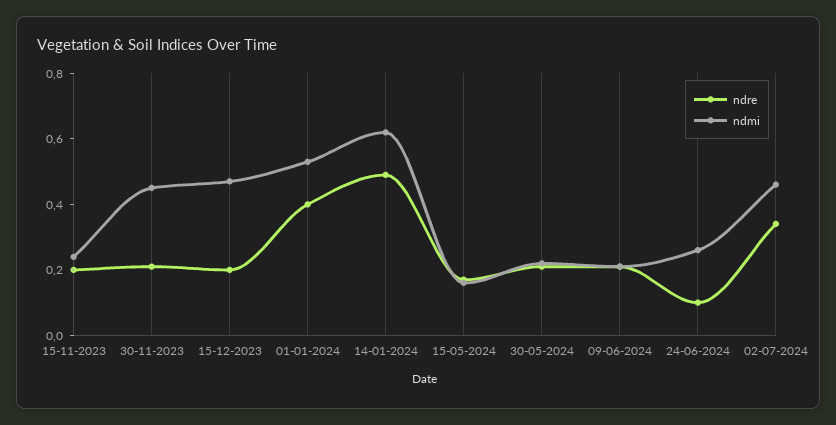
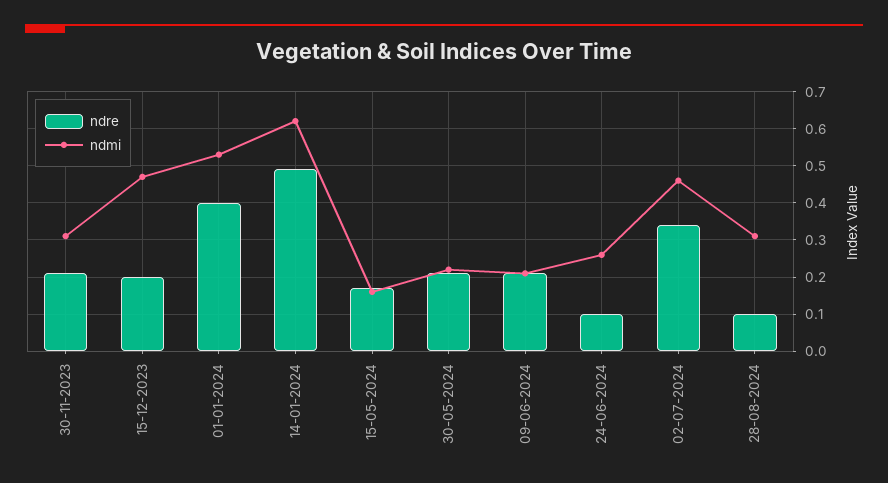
ndre, 15-11-2023: 0.2 -> none
ndmi, 15-11-2023: 0.25 -> none
ndmi, 30-11-2023: 0.45 -> 0.3
ndre, 28-08-2024: none -> 0.1
ndmi, 28-08-2024: none -> 0.3

